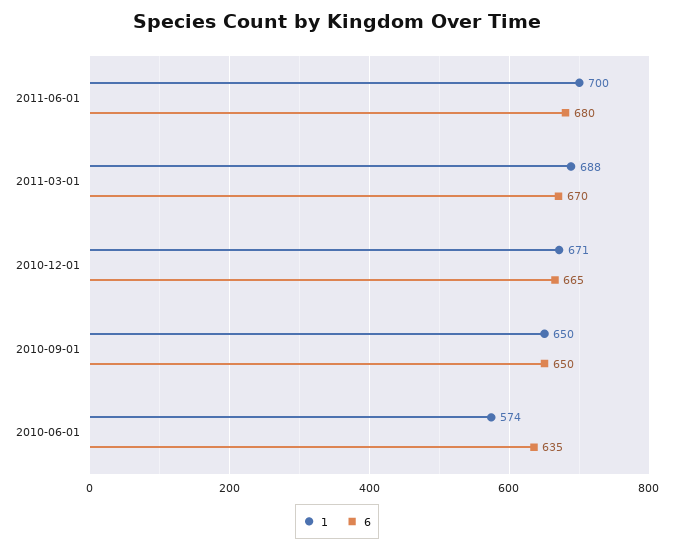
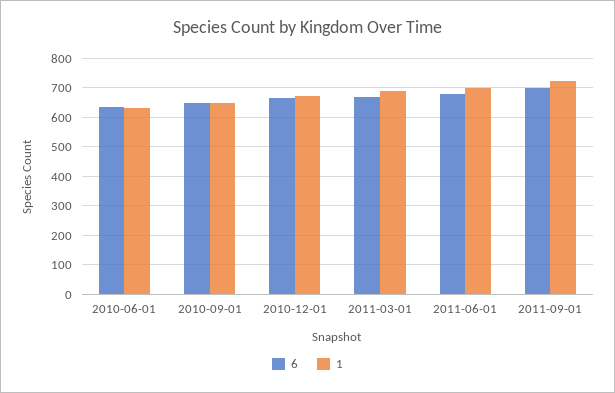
1, 2010-06-01: 574 -> 625
6, 2011-09-01: none -> 700
1, 2011-09-01: none -> 725

